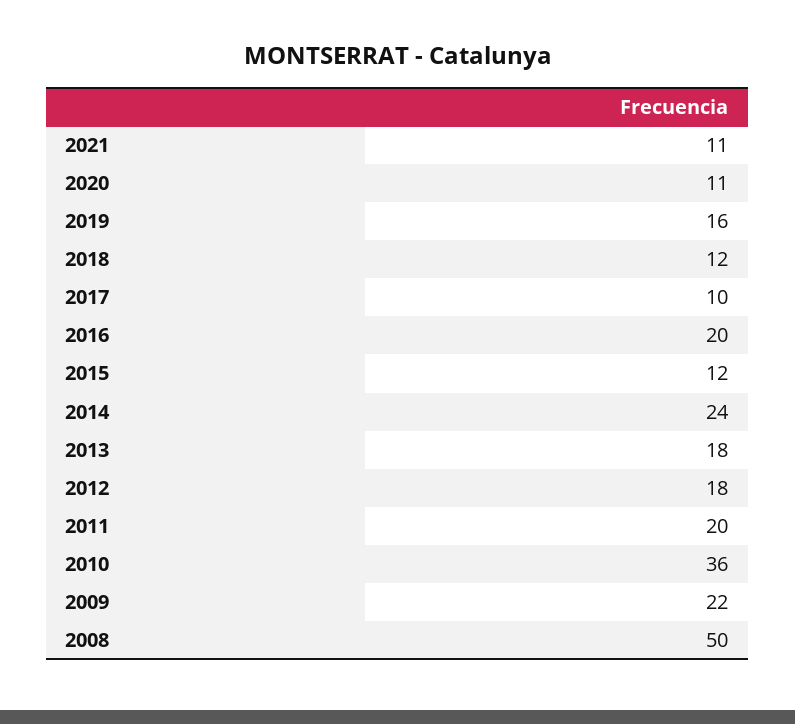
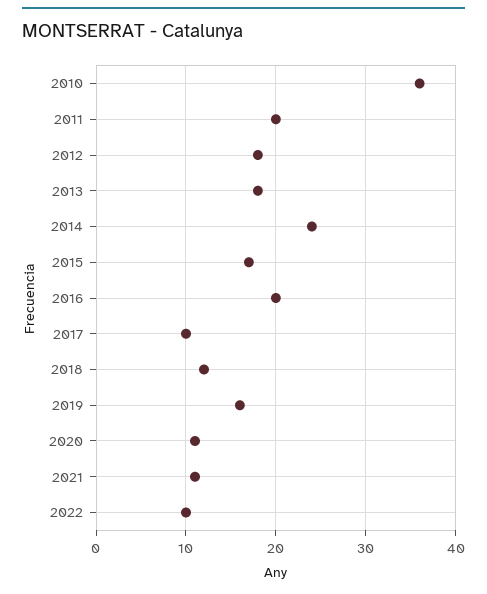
2015: 12 -> 17
2009: 22 -> none
2008: 50 -> none
2022: none -> 10

